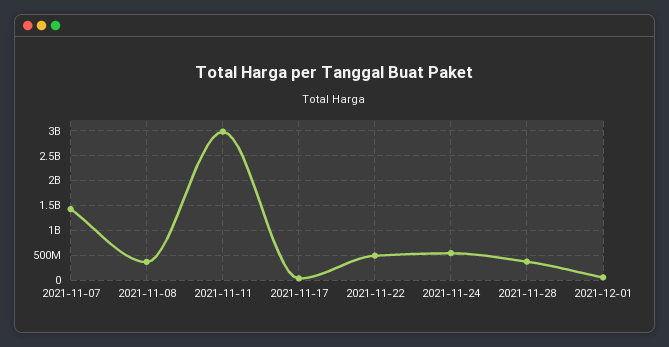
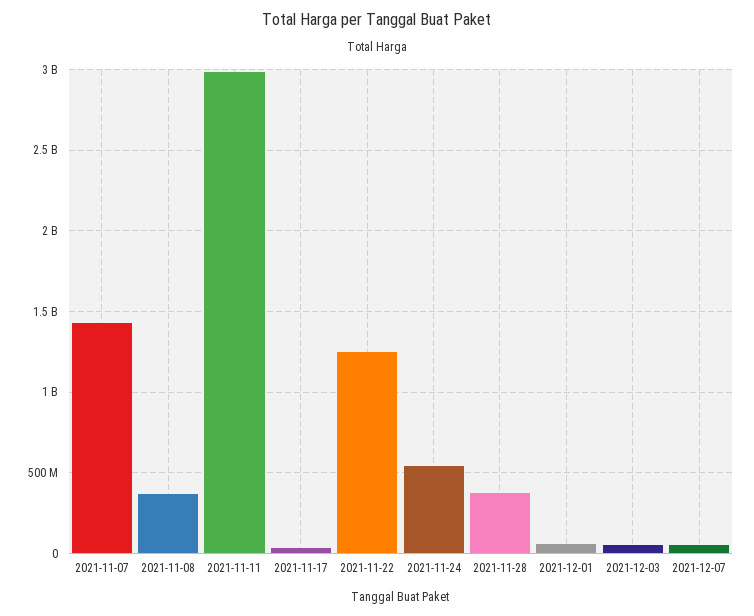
2021-11-22: 500000000 -> 1250000000
2021-12-03: none -> 50000000
2021-12-07: none -> 50000000

